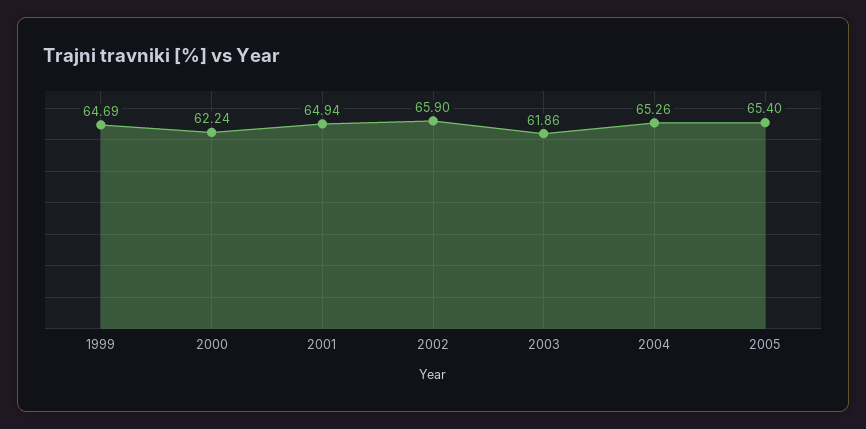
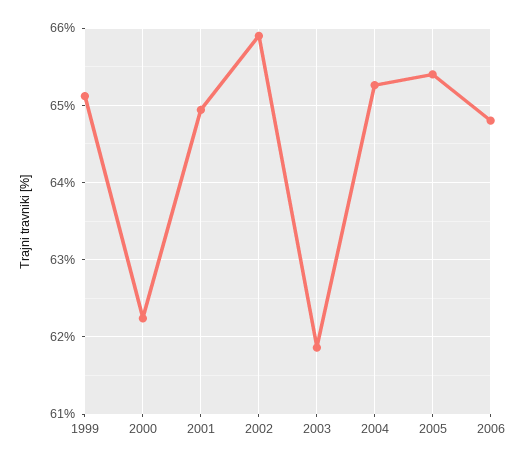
1999: 64.69 -> 65.1
2006: none -> 64.8

